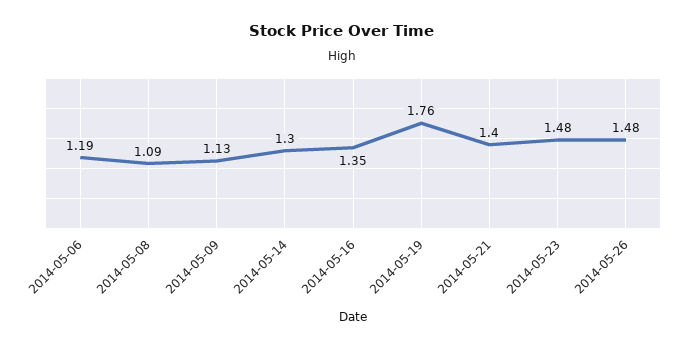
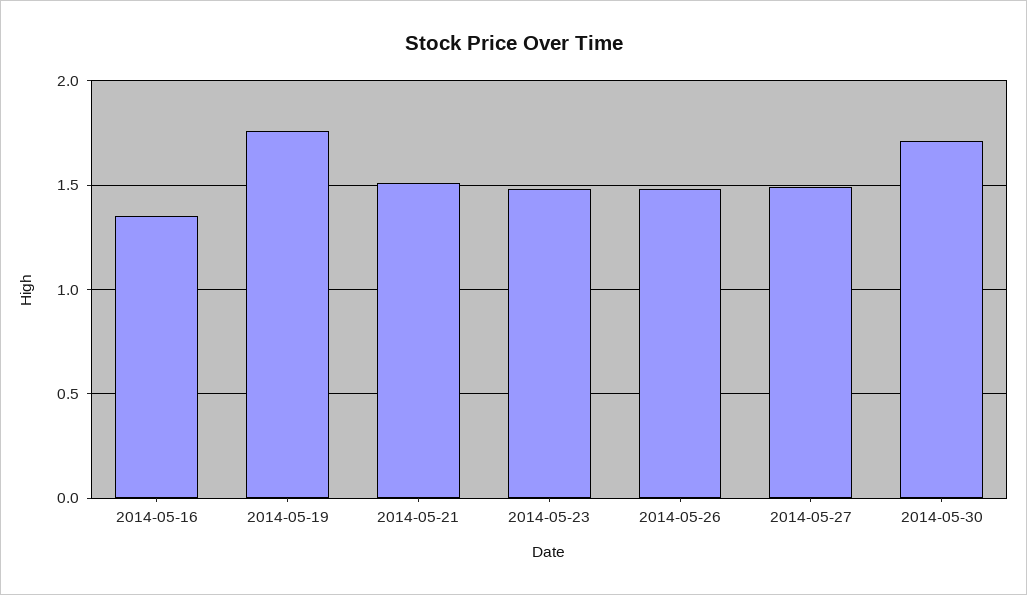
2014-05-06: 1.19 -> none
2014-05-08: 1.09 -> none
2014-05-09: 1.13 -> none
2014-05-14: 1.3 -> none
2014-05-21: 1.4 -> 1.5
2014-05-27: none -> 1.5
2014-05-30: none -> 1.7

